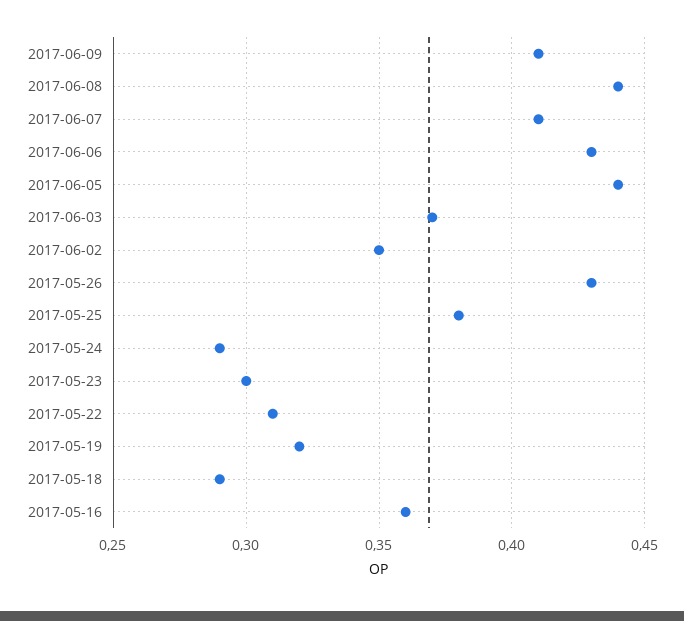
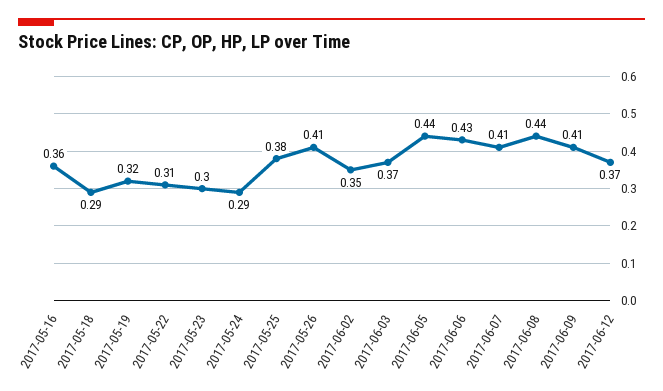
2017-05-26: 0.43 -> 0.41
2017-06-12: none -> 0.37

